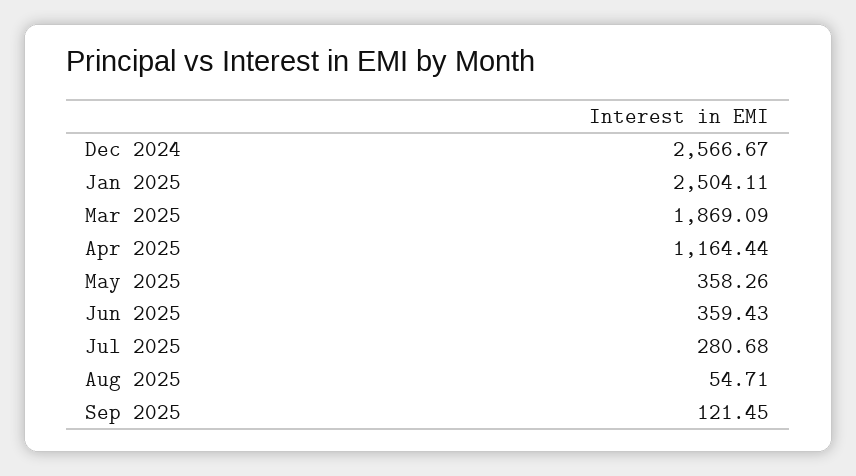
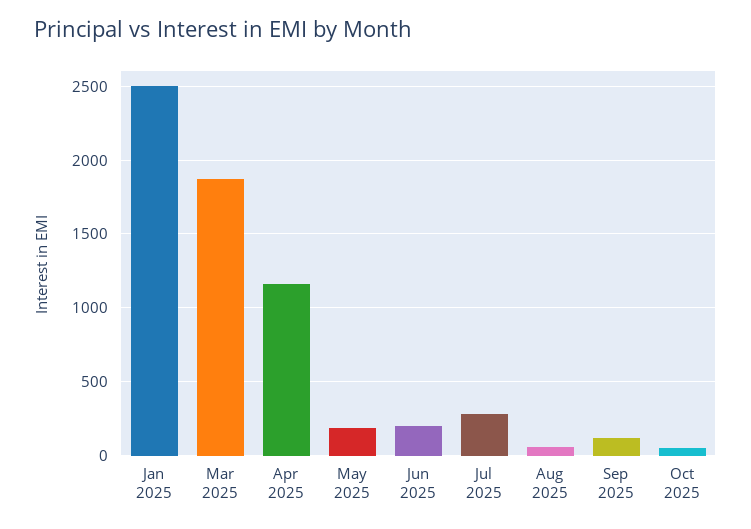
Dec 2024: 2566.67 -> none
May 2025: 358.26 -> 200
Jun 2025: 359.43 -> 200
Oct 2025: none -> 50

